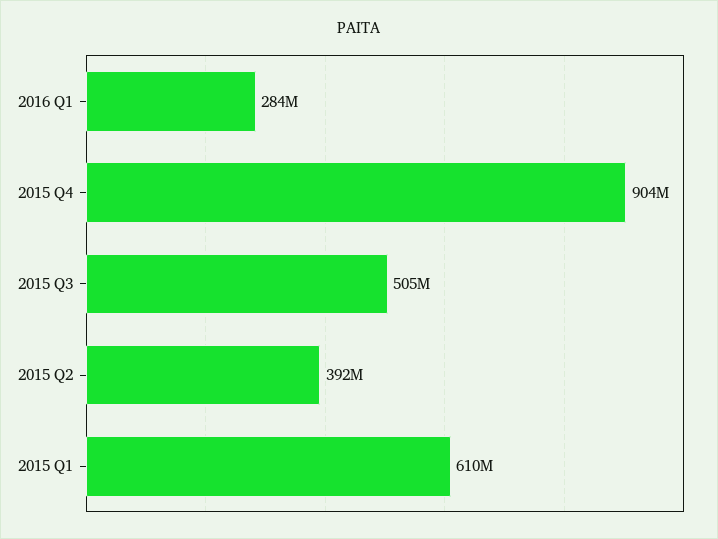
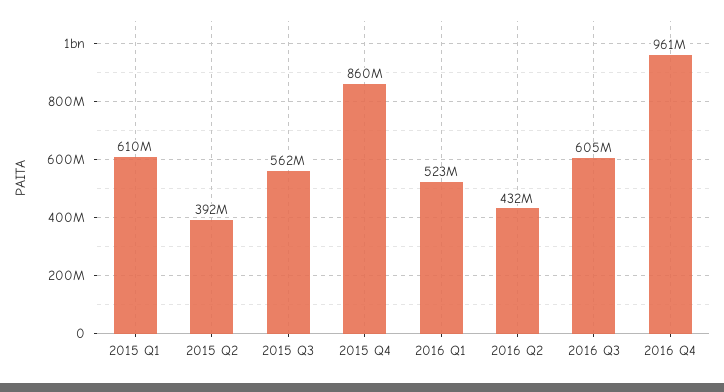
2016 Q1: 284000000 -> 523000000
2015 Q4: 904000000 -> 860000000
2015 Q3: 505000000 -> 562000000
2016 Q2: none -> 432000000
2016 Q3: none -> 605000000
2016 Q4: none -> 961000000

